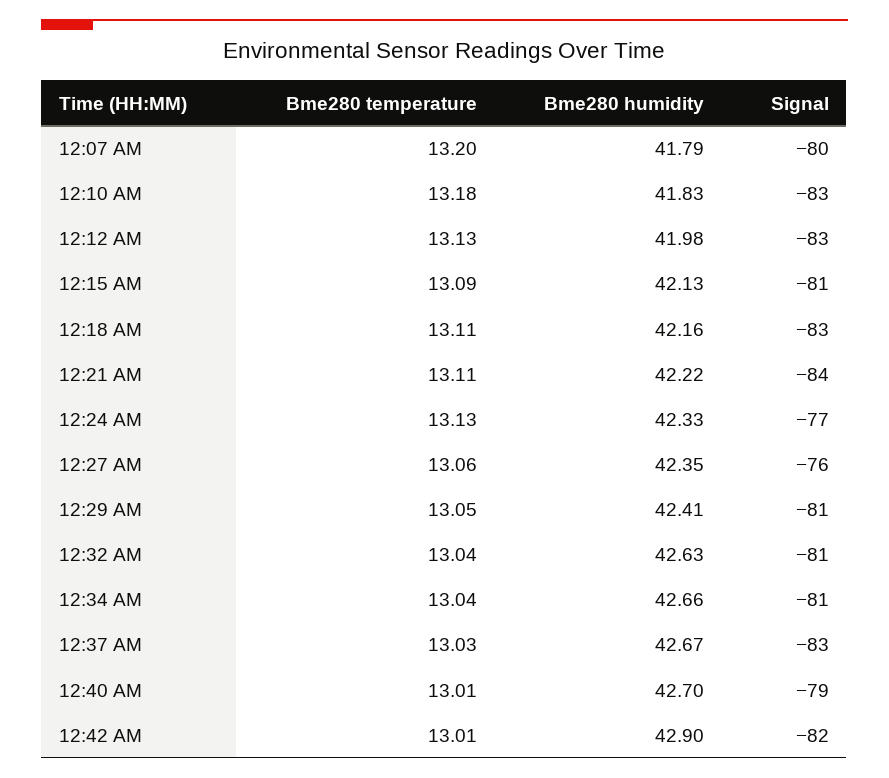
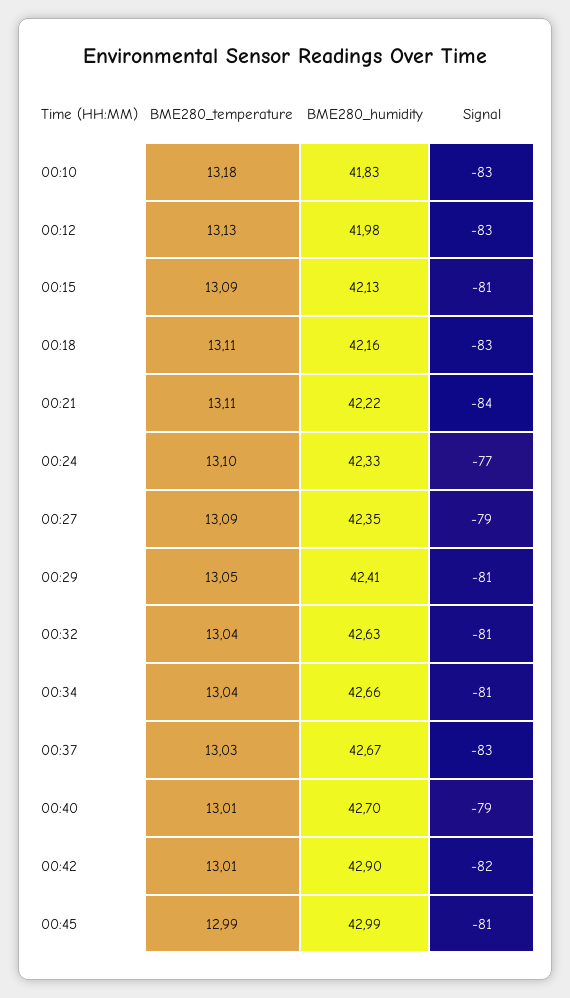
Bme280 temperature, 12:07 AM: 13.2 -> none
Bme280 humidity, 12:07 AM: 41.79 -> none
Signal, 12:07 AM: -80 -> none
Bme280 temperature, 12:24 AM: 13.13 -> 13.1
Bme280 temperature, 12:27 AM: 13.06 -> 13.09
Signal, 12:27 AM: -76 -> -79
Bme280 temperature, 00:45: none -> 12.99
Bme280 humidity, 00:45: none -> 42.99
Signal, 00:45: none -> -81

